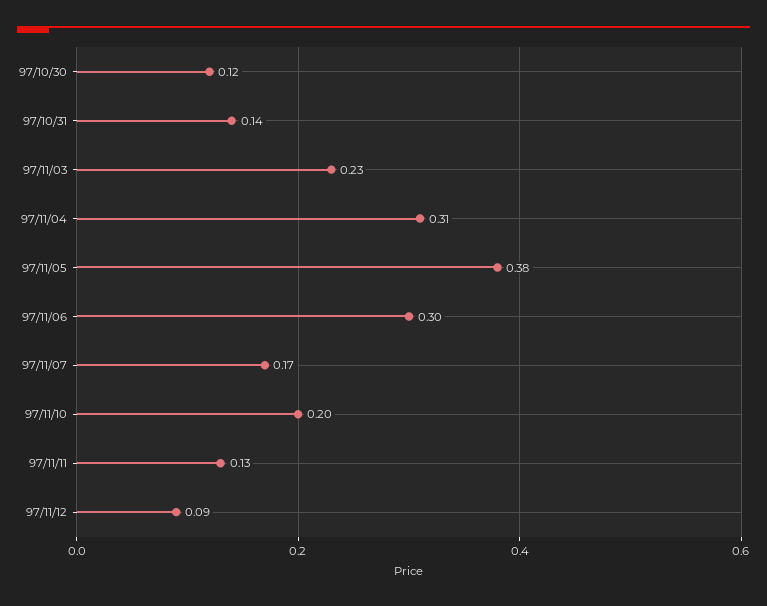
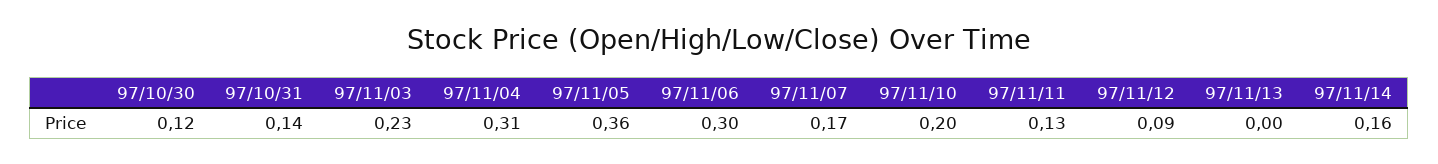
97/11/05: 0.38 -> 0.36
97/11/13: none -> 0
97/11/14: none -> 0.16

